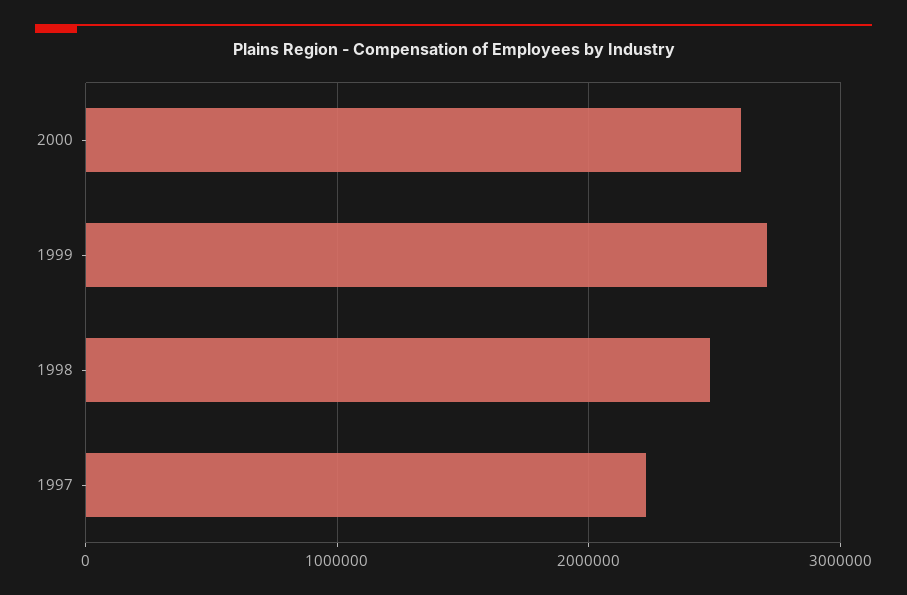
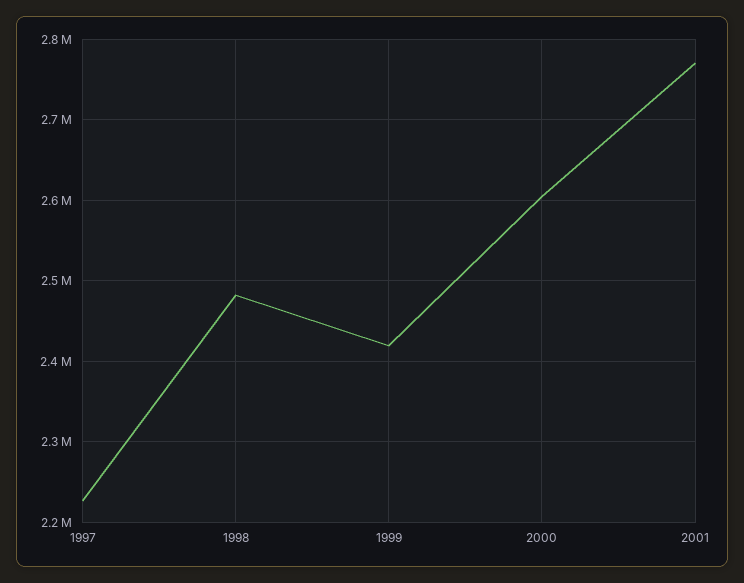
1999: 2700000 -> 2420000
2001: none -> 2770000

